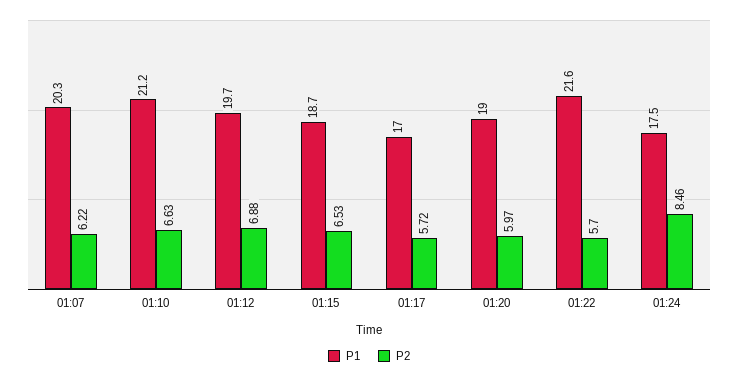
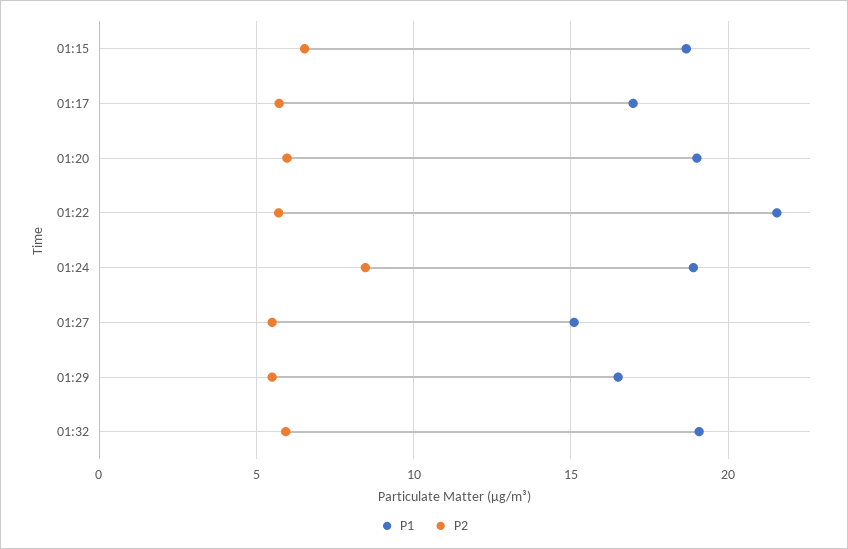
P1, 01:07: 20.3 -> none
P2, 01:07: 6.22 -> none
P1, 01:10: 21.2 -> none
P2, 01:10: 6.63 -> none
P1, 01:12: 19.7 -> none
P2, 01:12: 6.88 -> none
P1, 01:24: 17.5 -> 19
P1, 01:27: none -> 15
P2, 01:27: none -> 5.5
P1, 01:29: none -> 16.5
P2, 01:29: none -> 5.5
P1, 01:32: none -> 19
P2, 01:32: none -> 6

